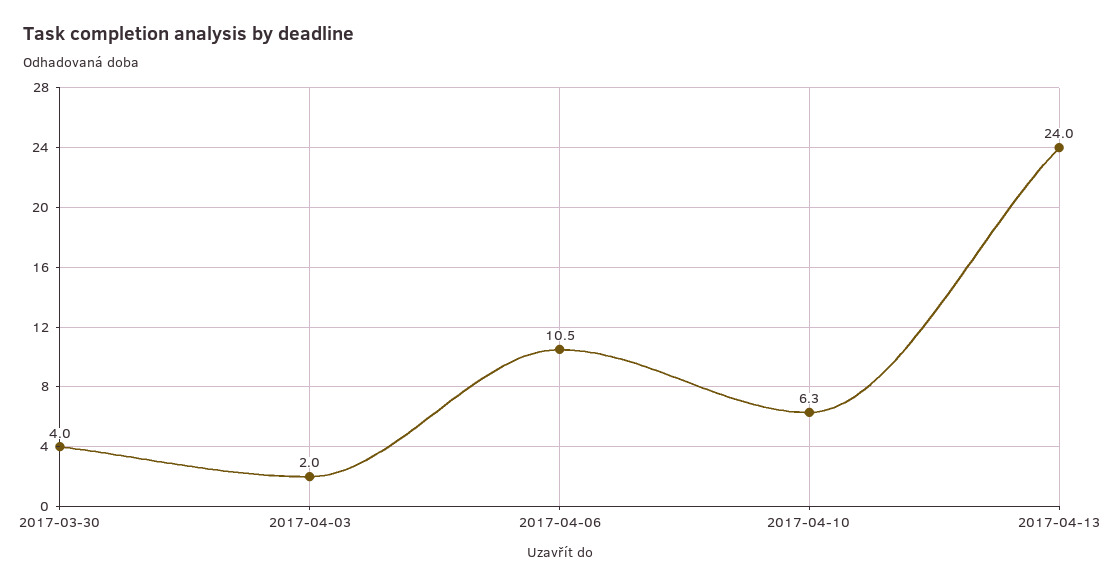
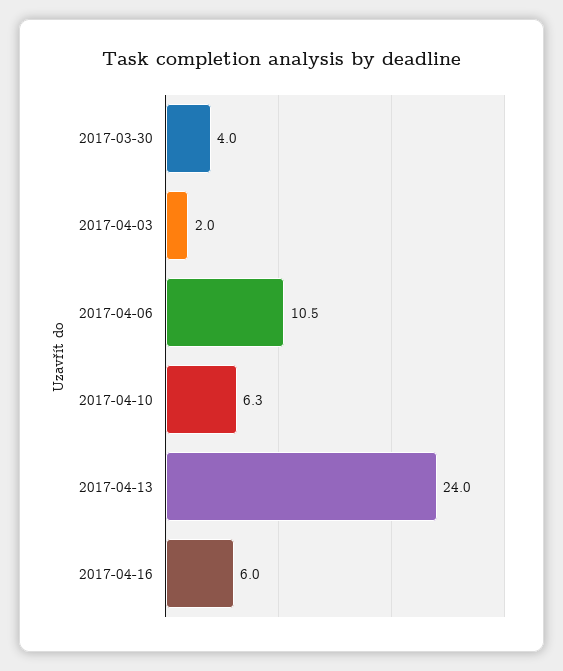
2017-04-16: none -> 6

